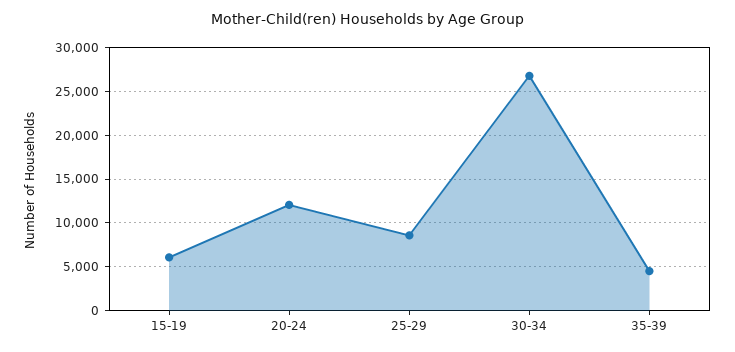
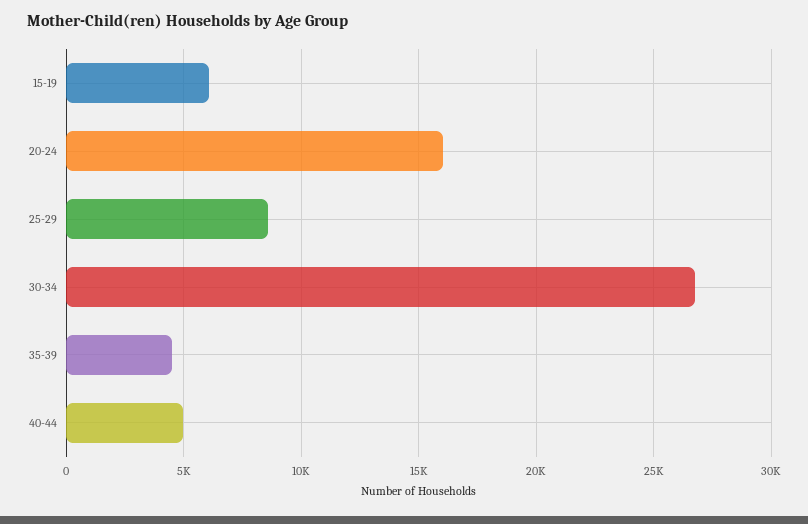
20-24: 12000 -> 16000
40-44: none -> 5000

